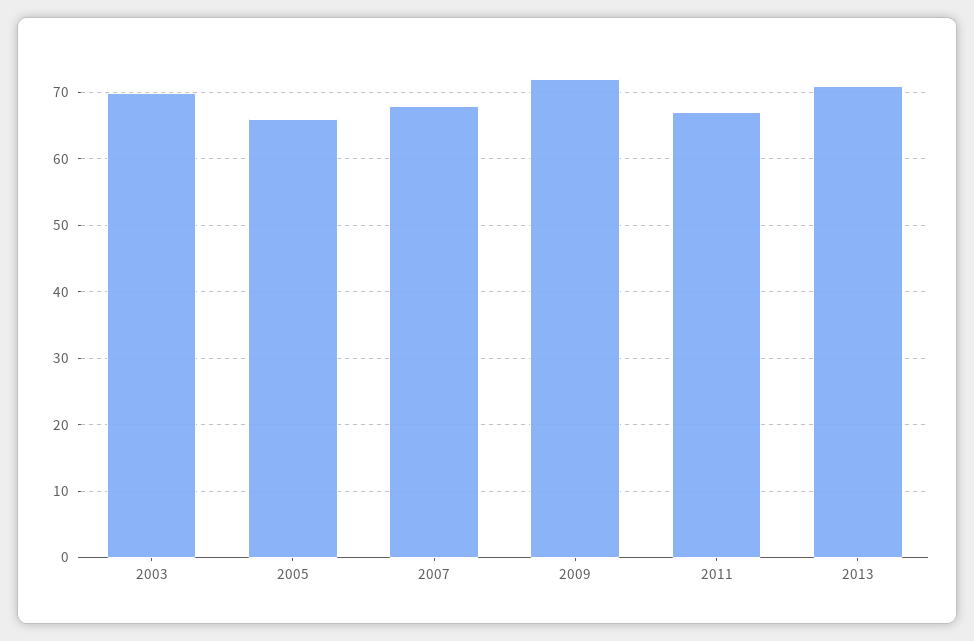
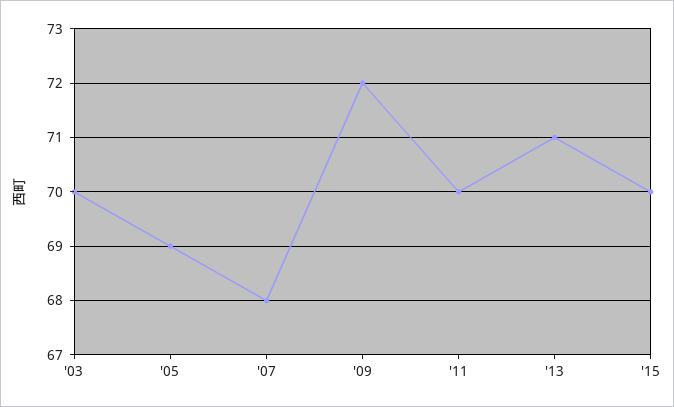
2005: 66 -> 69
2011: 67 -> 70
'15: none -> 70

